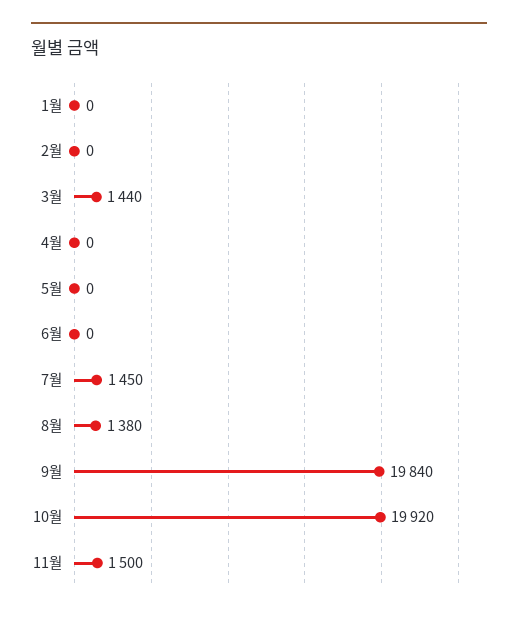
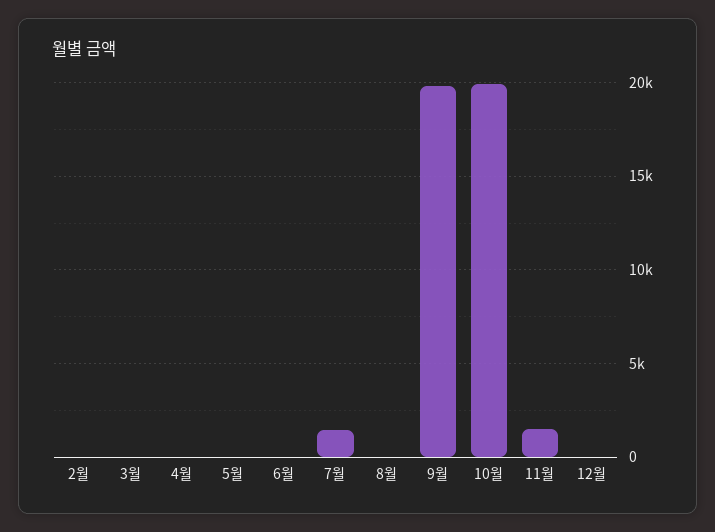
1월: 0 -> none
3월: 1440 -> 0
8월: 1380 -> 0
12월: none -> 0

